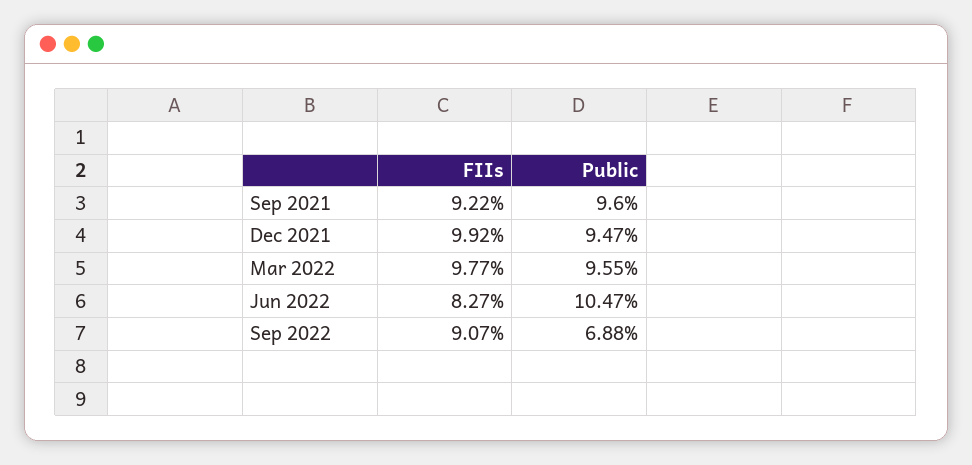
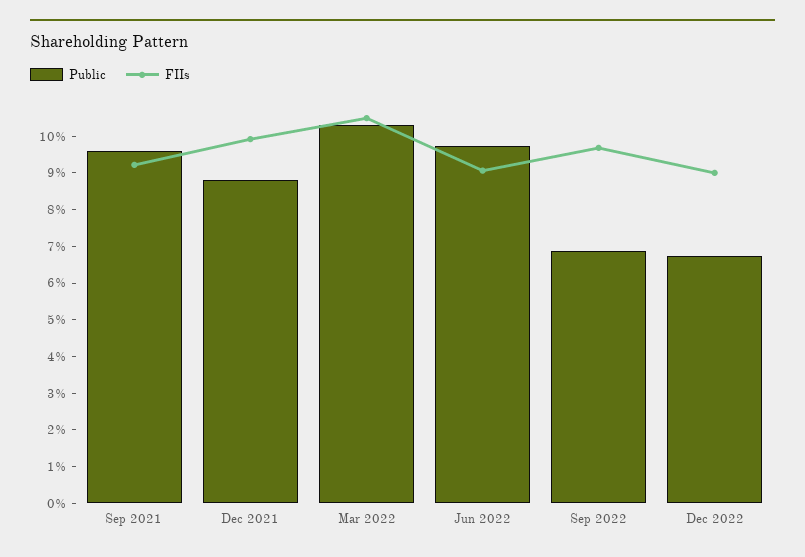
Public, Dec 2021: 9.47 -> 8.75
FIIs, Mar 2022: 9.77 -> 10.5
Public, Mar 2022: 9.55 -> 10.25
FIIs, Jun 2022: 8.27 -> 9
Public, Jun 2022: 10.47 -> 9.75
FIIs, Sep 2022: 9.07 -> 9.75
Public, Dec 2022: none -> 6.75
FIIs, Dec 2022: none -> 9

